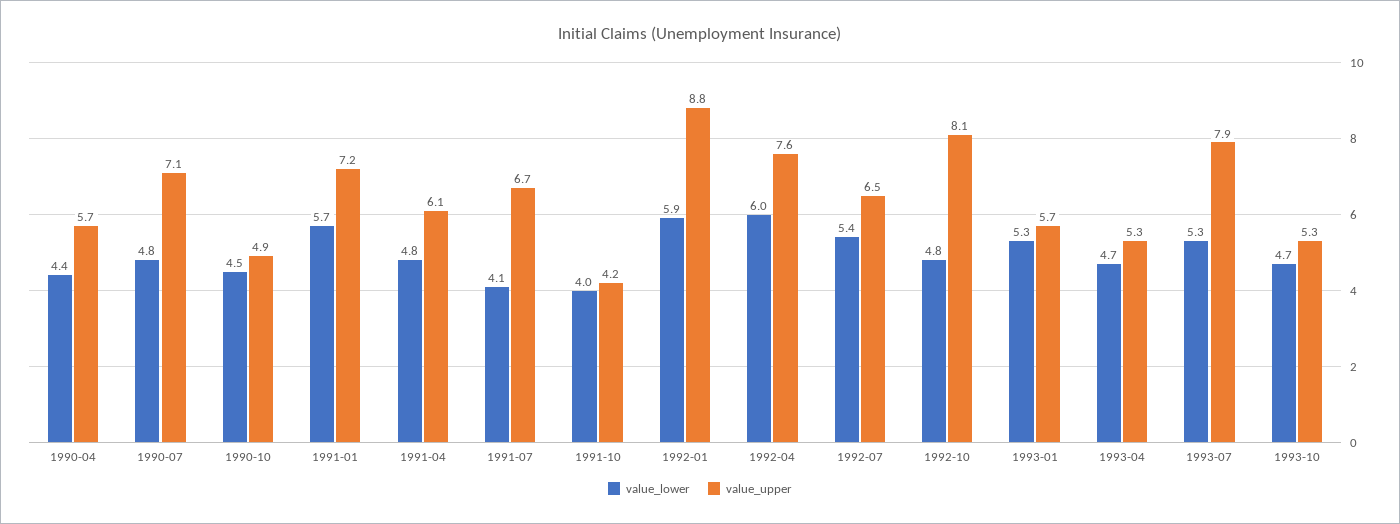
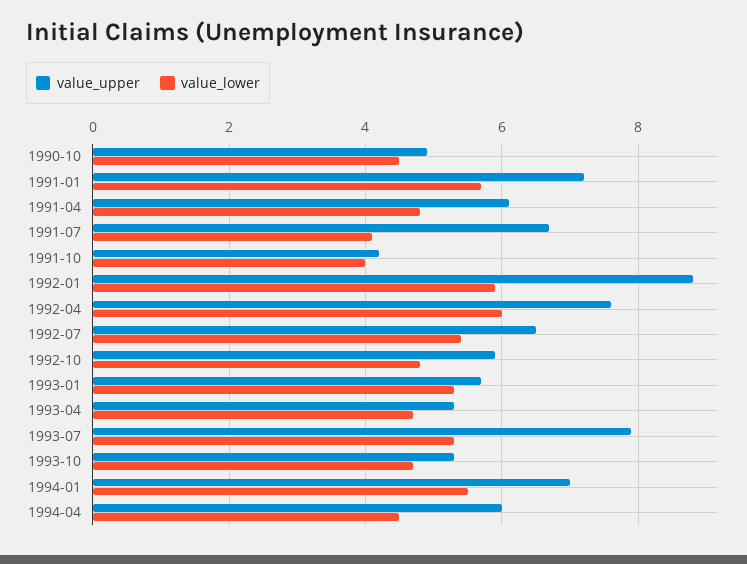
value_lower, 1990-04: 4.4 -> none
value_upper, 1990-04: 5.7 -> none
value_lower, 1990-07: 4.8 -> none
value_upper, 1990-07: 7.1 -> none
value_upper, 1992-10: 8.1 -> 6
value_upper, 1994-01: none -> 7
value_lower, 1994-01: none -> 5.5
value_upper, 1994-04: none -> 6
value_lower, 1994-04: none -> 4.5

